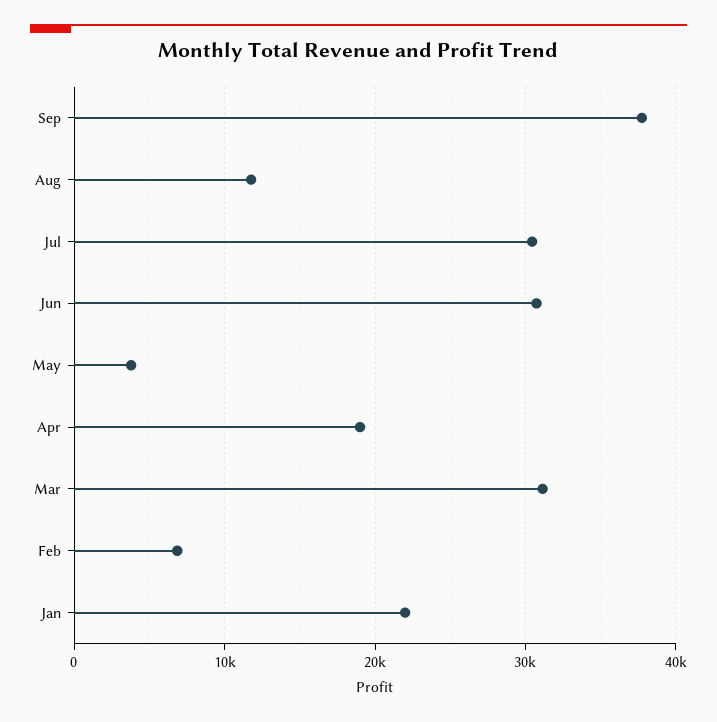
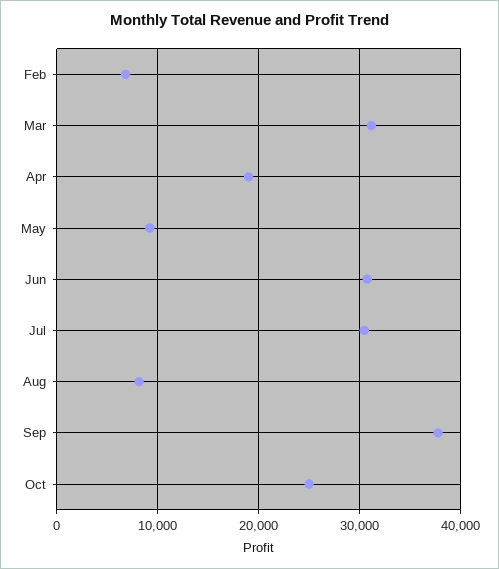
Aug: 12000 -> 8000
May: 4000 -> 9000
Jan: 22000 -> none
Oct: none -> 25000

